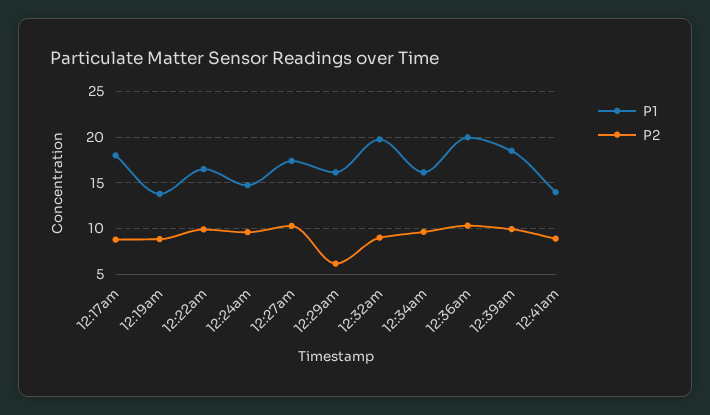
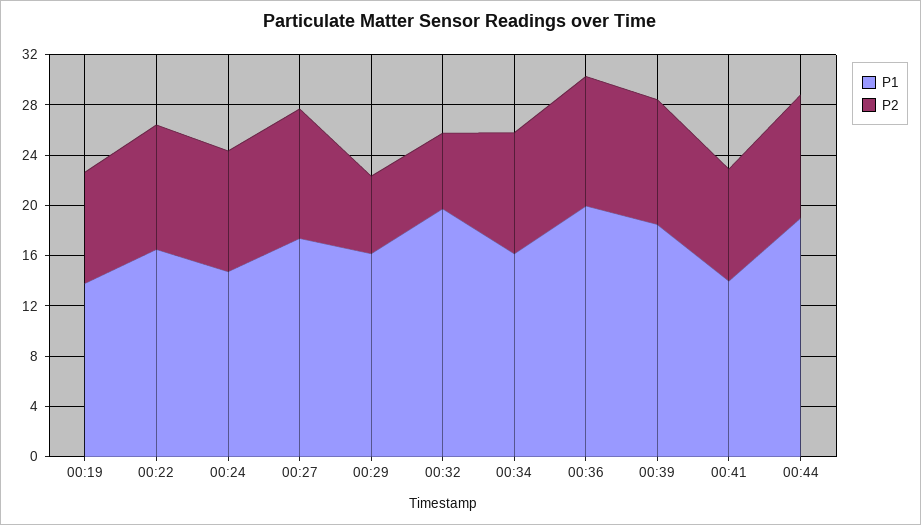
P1, 12:17am: 18 -> none
P2, 12:17am: 9 -> none
P2, 12:32am: 9 -> 6
P1, 00:44: none -> 19
P2, 00:44: none -> 10

